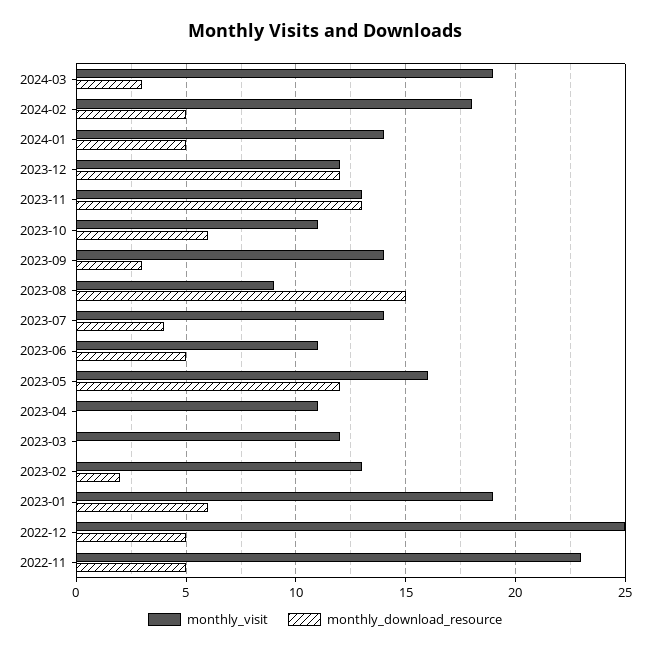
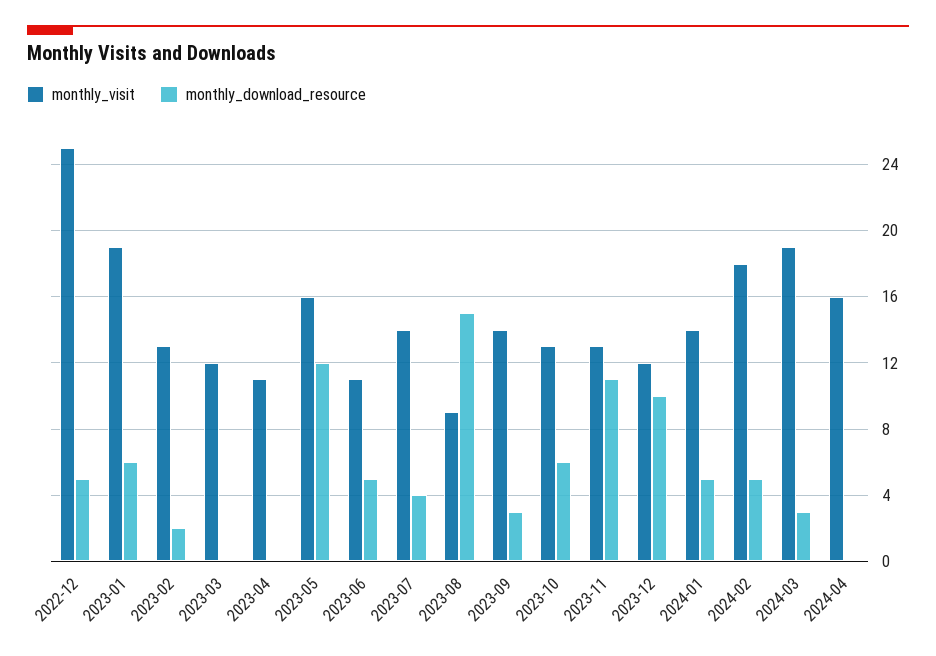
monthly_download_resource, 2023-12: 12 -> 10
monthly_download_resource, 2023-11: 13 -> 11
monthly_visit, 2023-10: 11 -> 13
monthly_visit, 2022-11: 23 -> none
monthly_download_resource, 2022-11: 5 -> none
monthly_visit, 2024-04: none -> 16
monthly_download_resource, 2024-04: none -> 0

